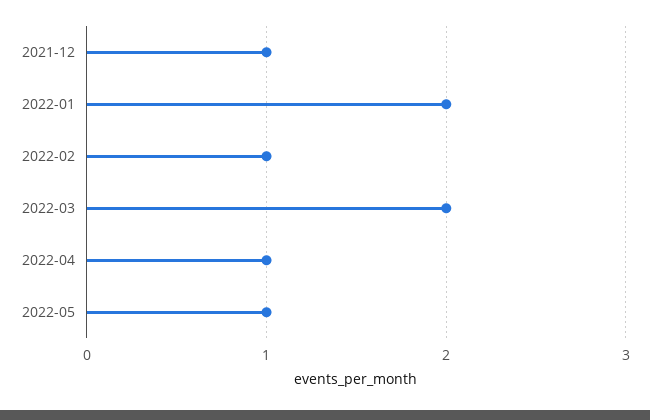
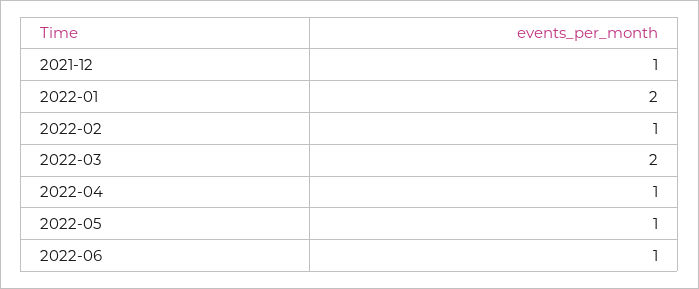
2022-06: none -> 1

